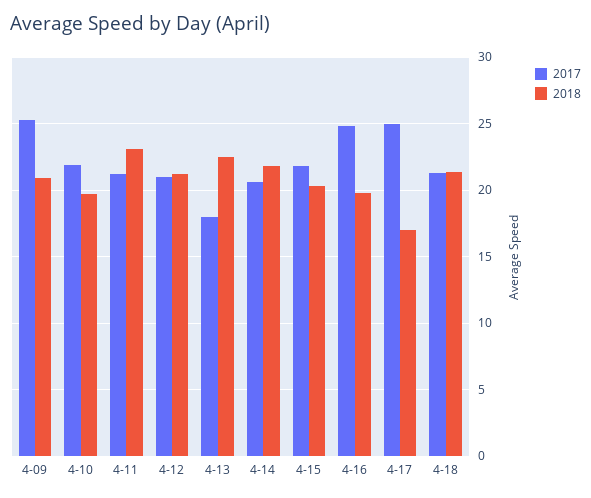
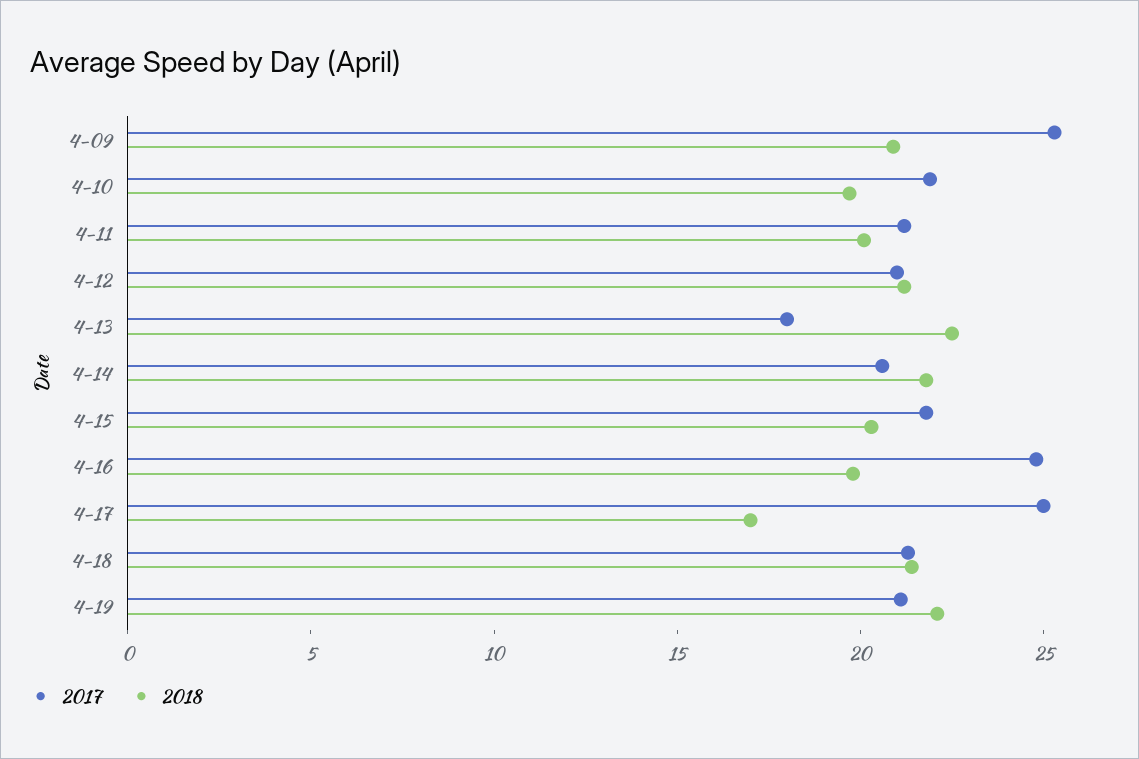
2018, 4-11: 23 -> 20
2017, 4-19: none -> 21
2018, 4-19: none -> 22

